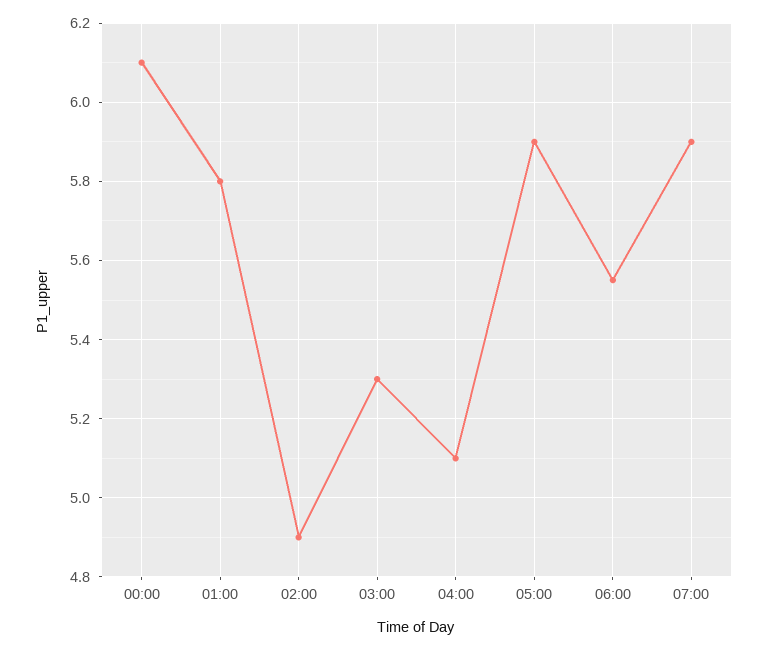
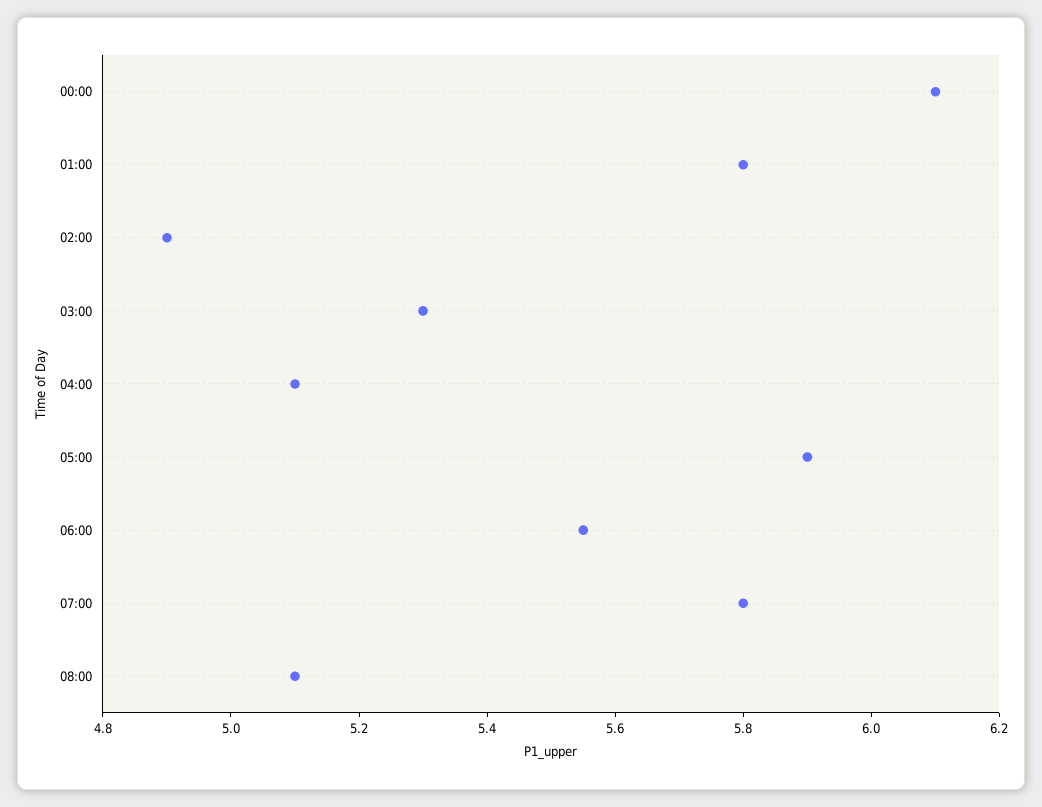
07:00: 5.9 -> 5.8
08:00: none -> 5.1

